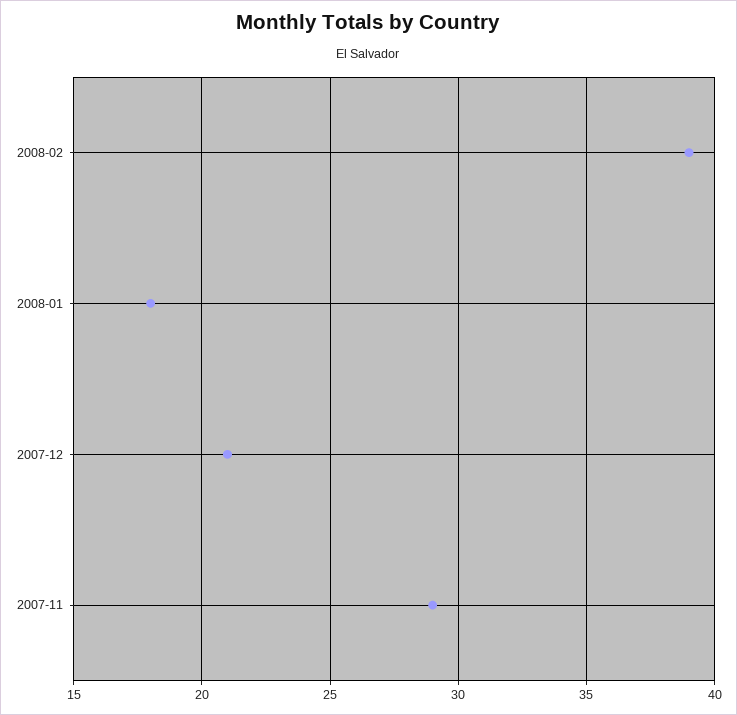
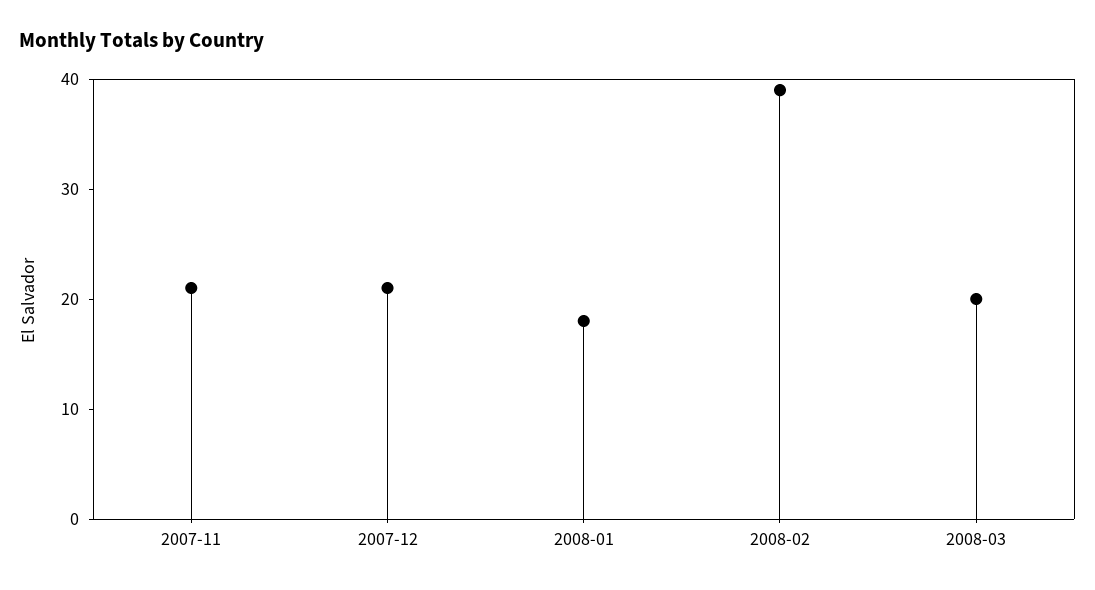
2007-11: 29 -> 21
2008-03: none -> 20

